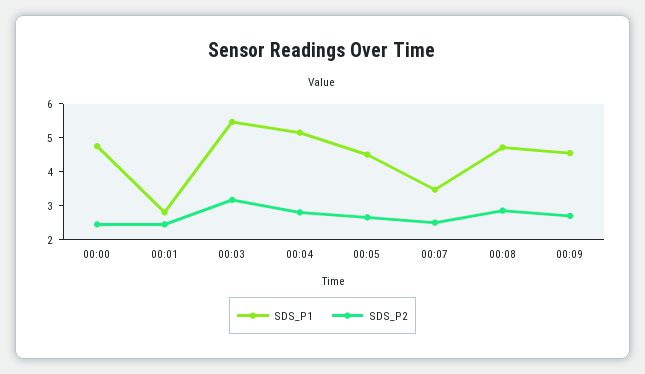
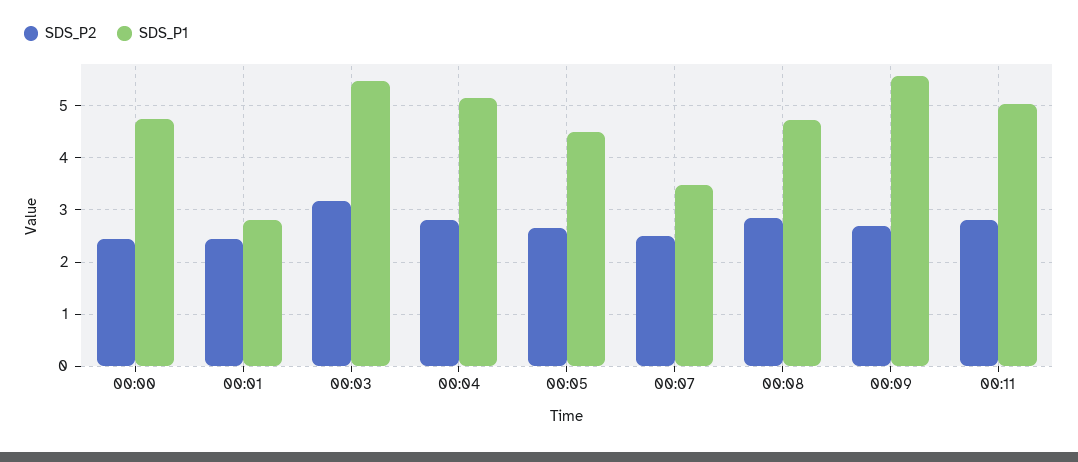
SDS_P1, 00:09: 4.5 -> 5.6
SDS_P2, 00:11: none -> 2.8
SDS_P1, 00:11: none -> 5

